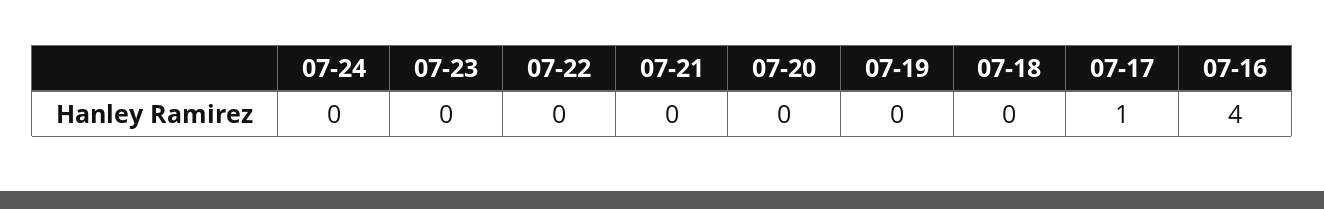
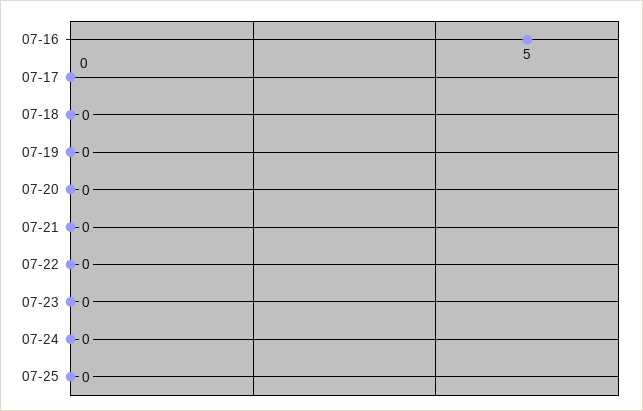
07-17: 1 -> 0
07-16: 4 -> 5
07-25: none -> 0

